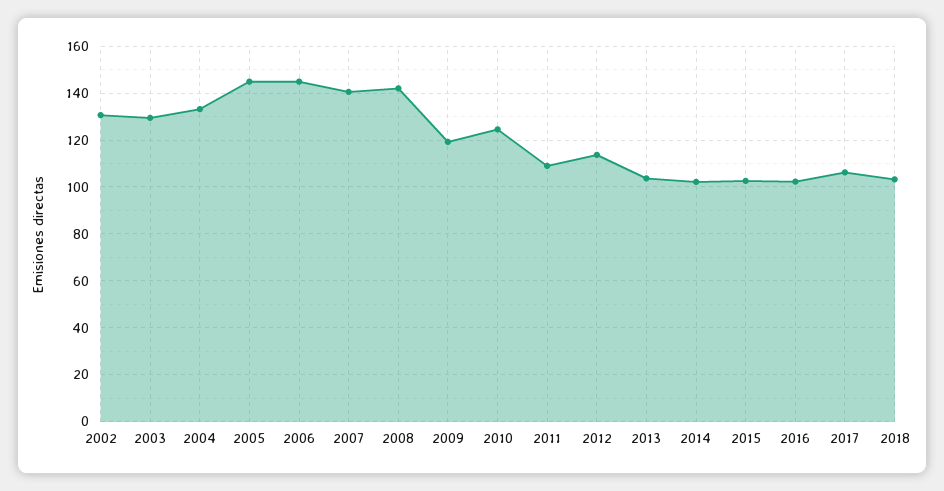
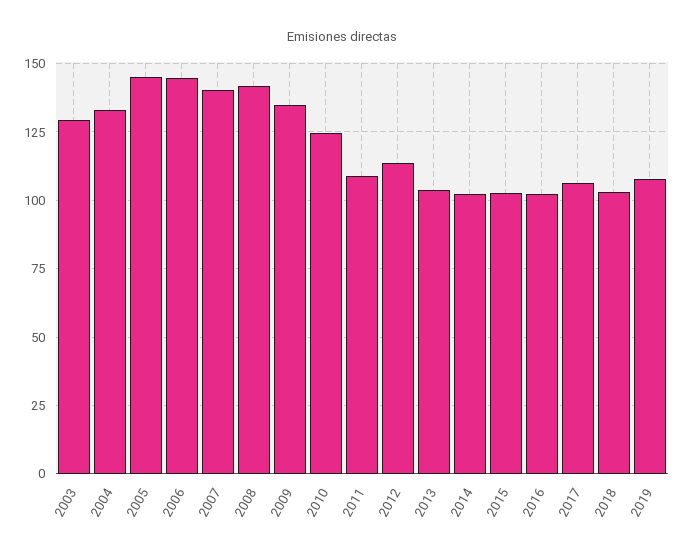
2002: 130 -> none
2009: 120 -> 135
2019: none -> 107.5

